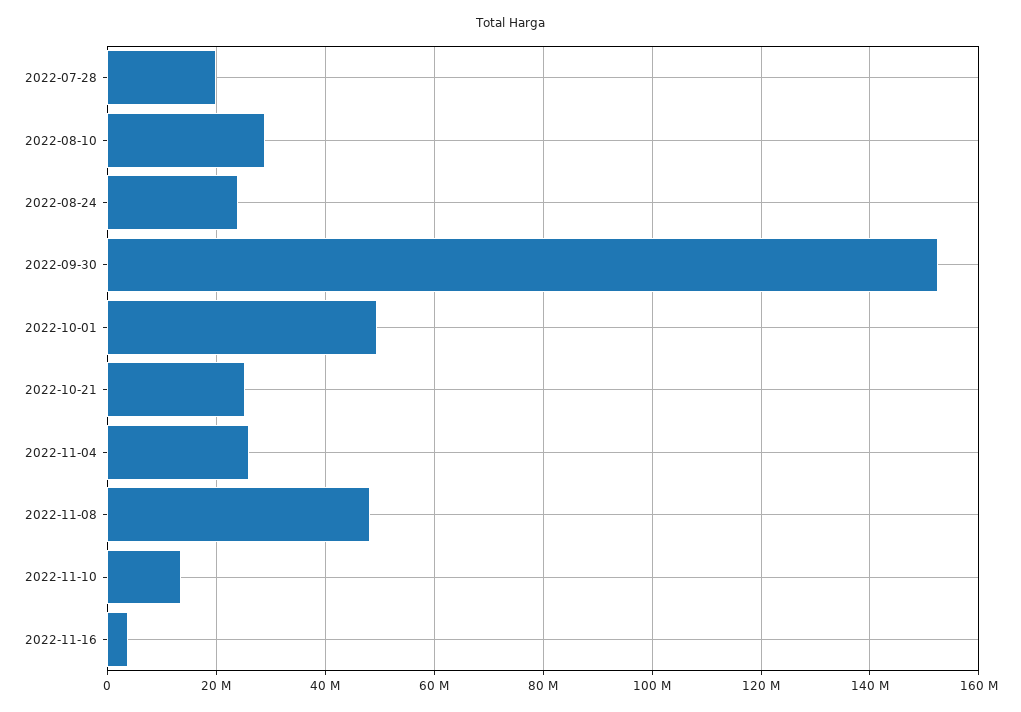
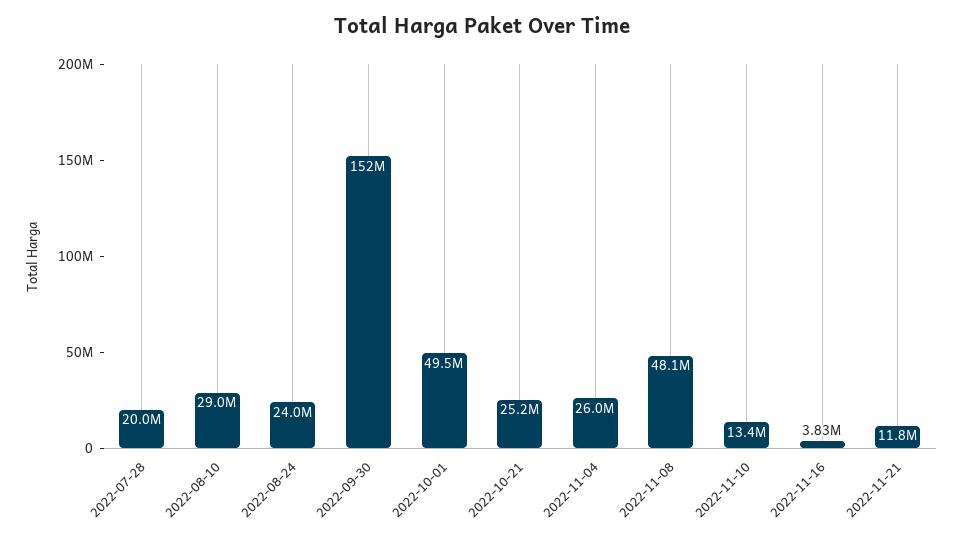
2022-11-21: none -> 11800000

